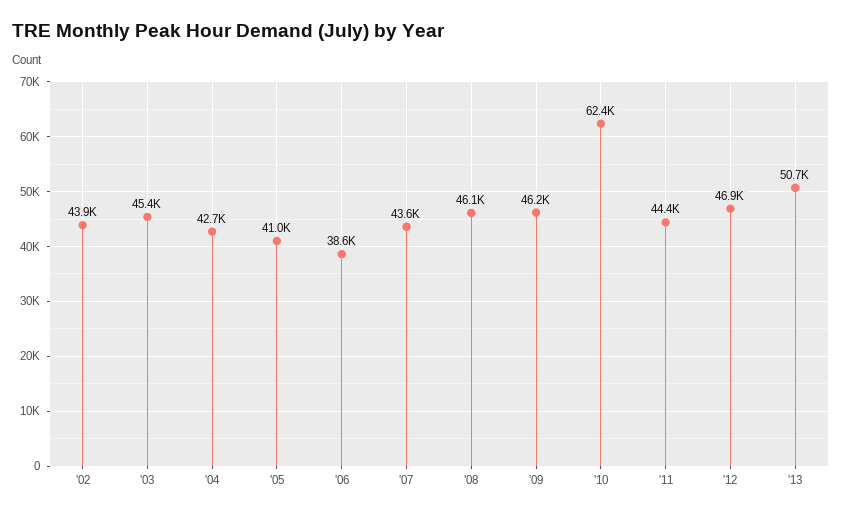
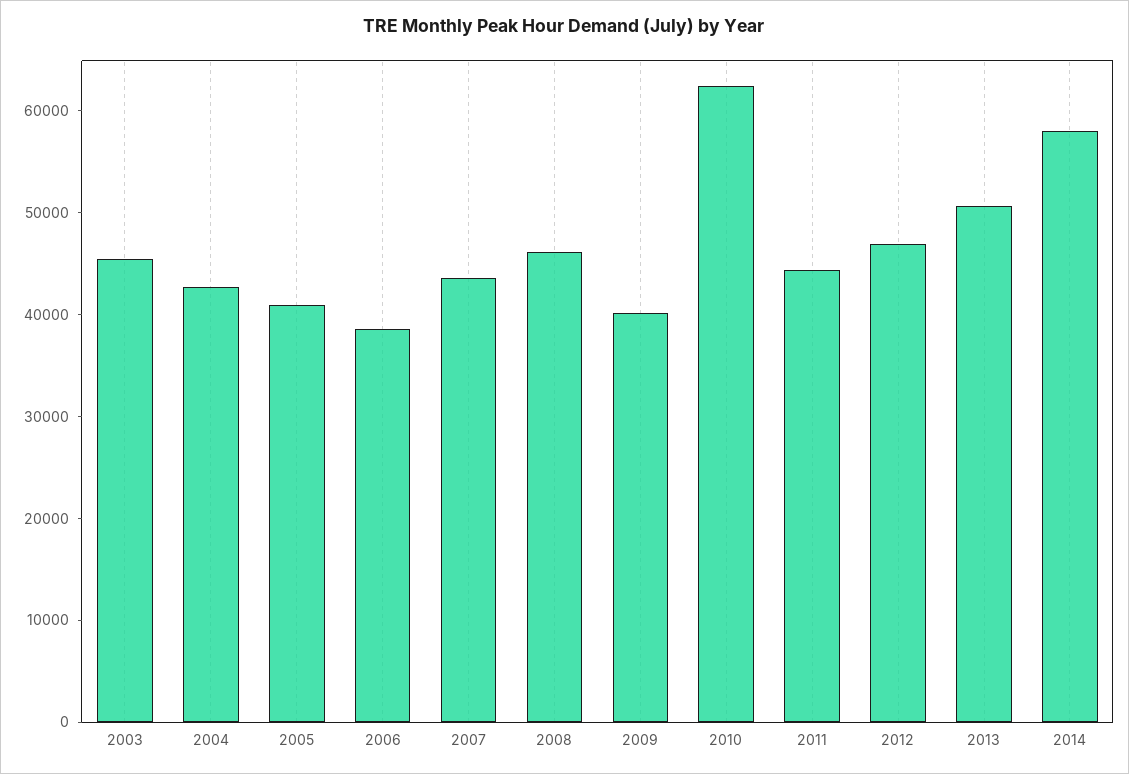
'02: 43900 -> none
'09: 46200 -> 40000
2014: none -> 58000

